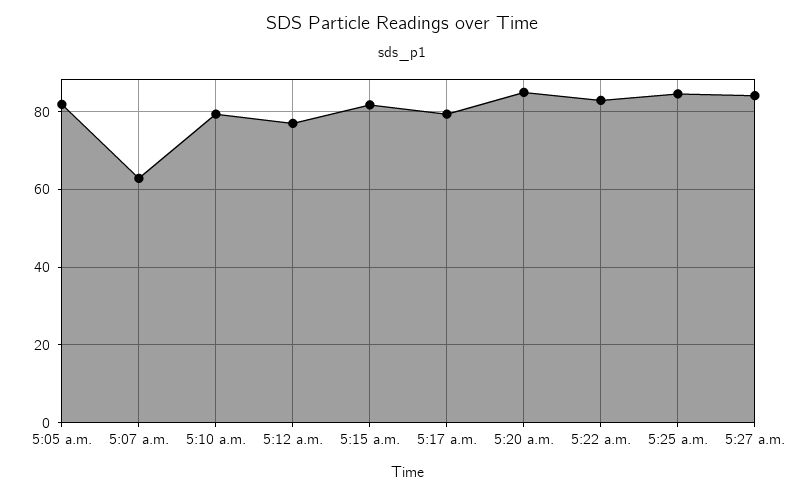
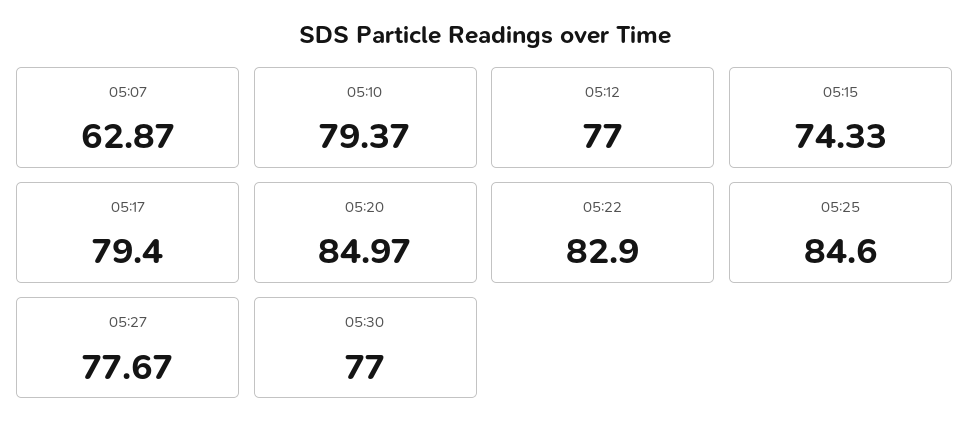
5:05 a.m.: 82 -> none
5:15 a.m.: 82 -> 74.33
5:27 a.m.: 84 -> 77.67
05:30: none -> 77

